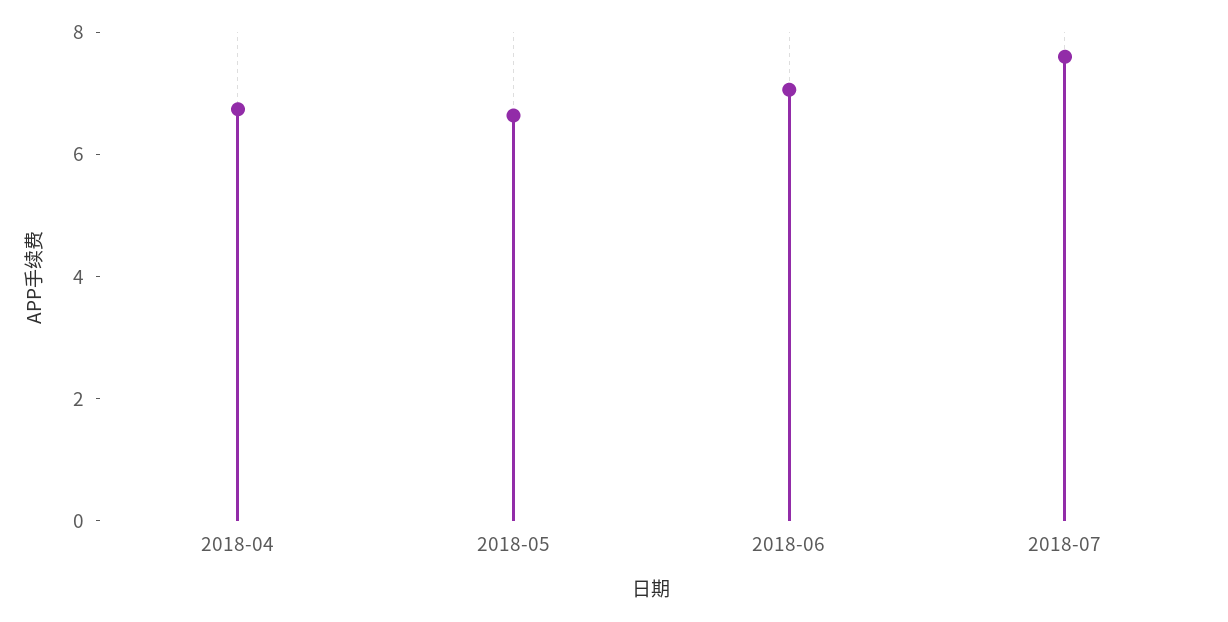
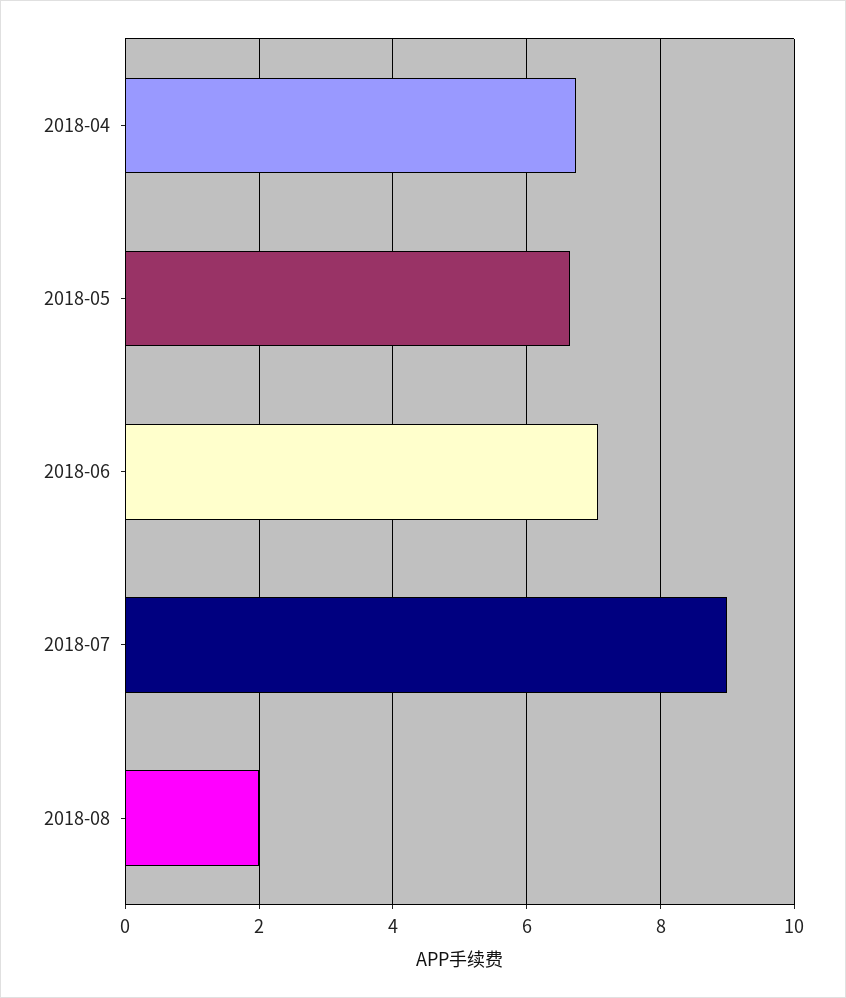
2018-07: 7.5 -> 9
2018-08: none -> 2

